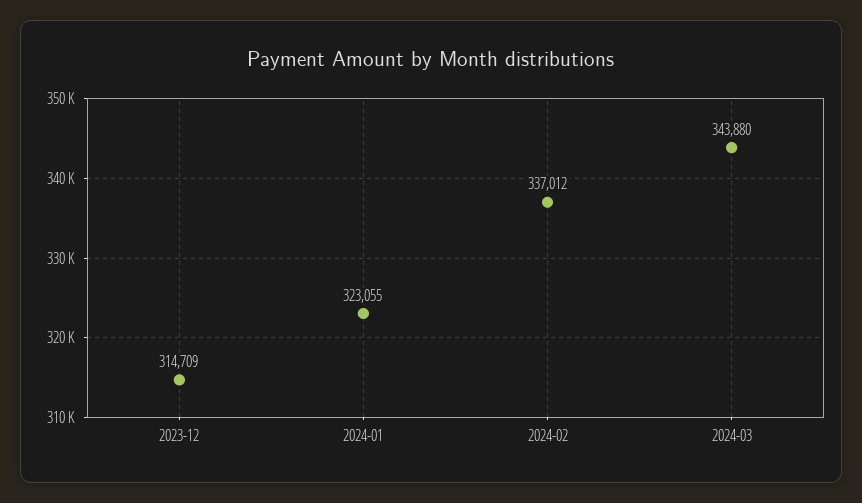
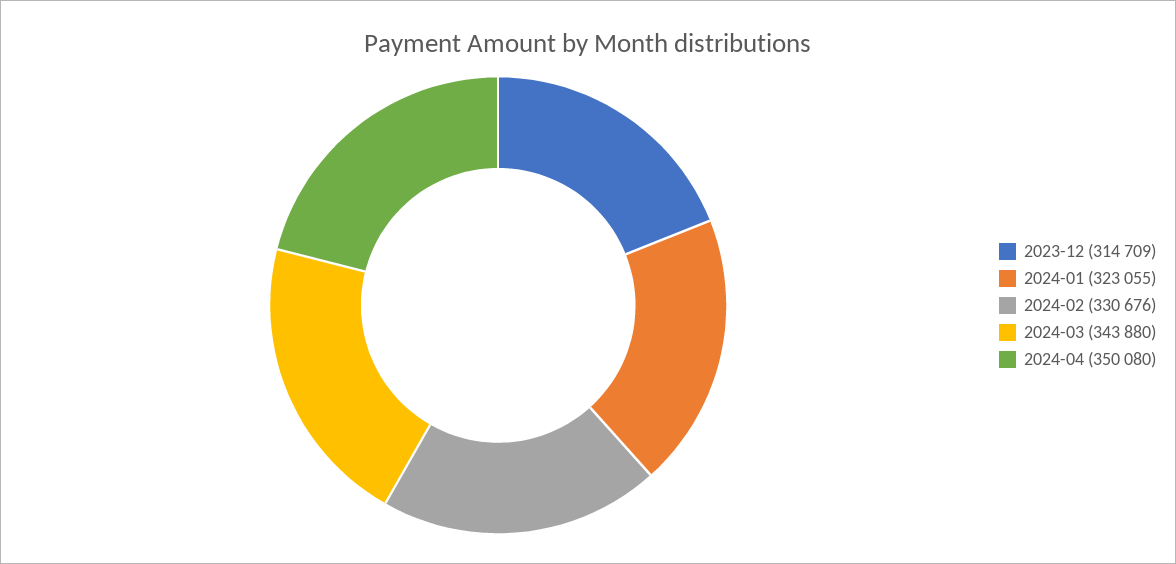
2024-02: 337012 -> 330676
2024-04: none -> 350080

